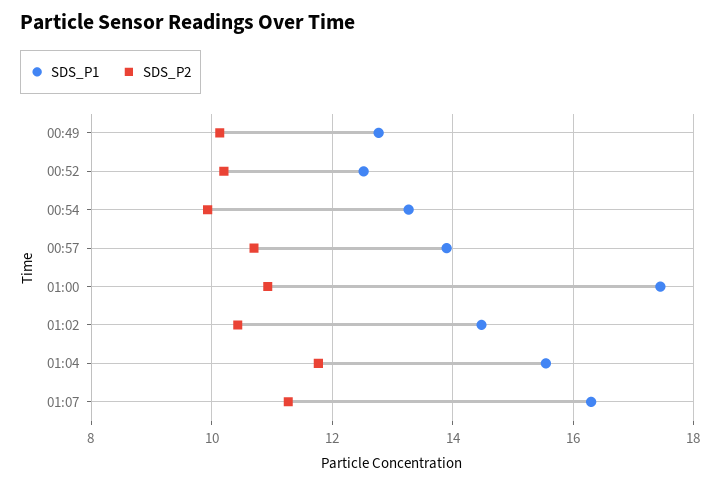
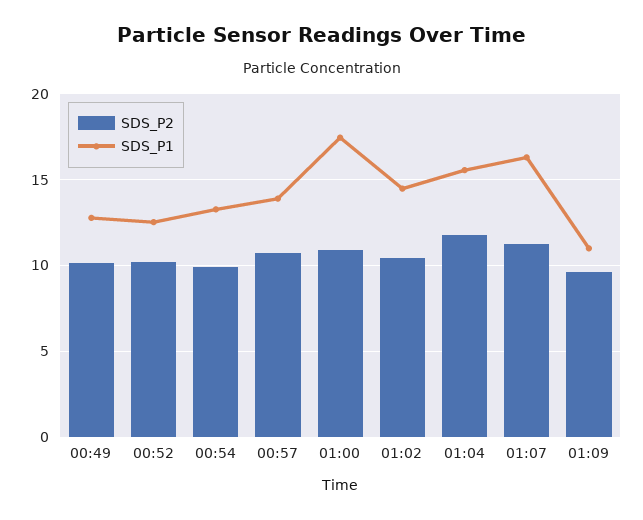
SDS_P2, 01:09: none -> 9.5
SDS_P1, 01:09: none -> 11

